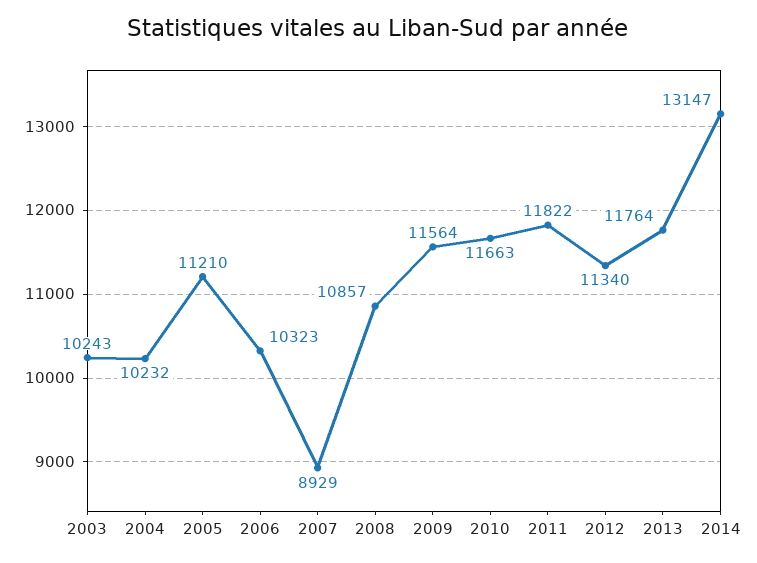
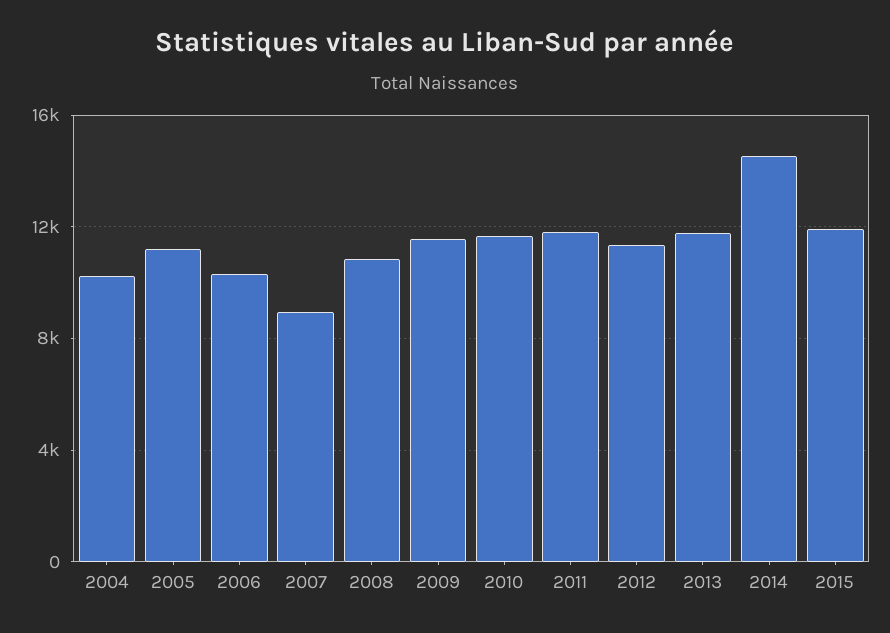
2003: 10243 -> none
2014: 13147 -> 14500
2015: none -> 12000

